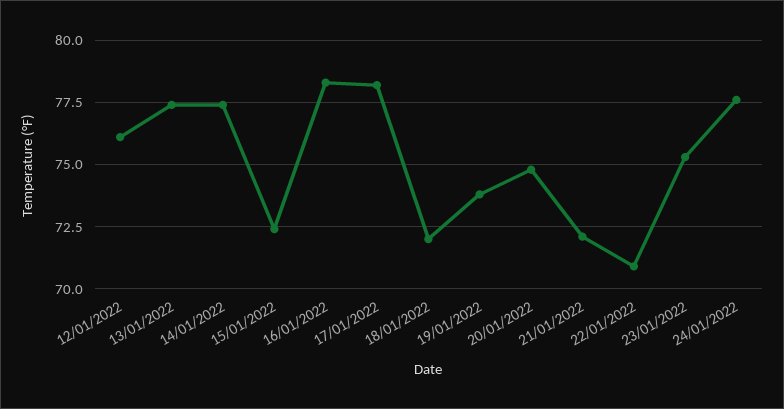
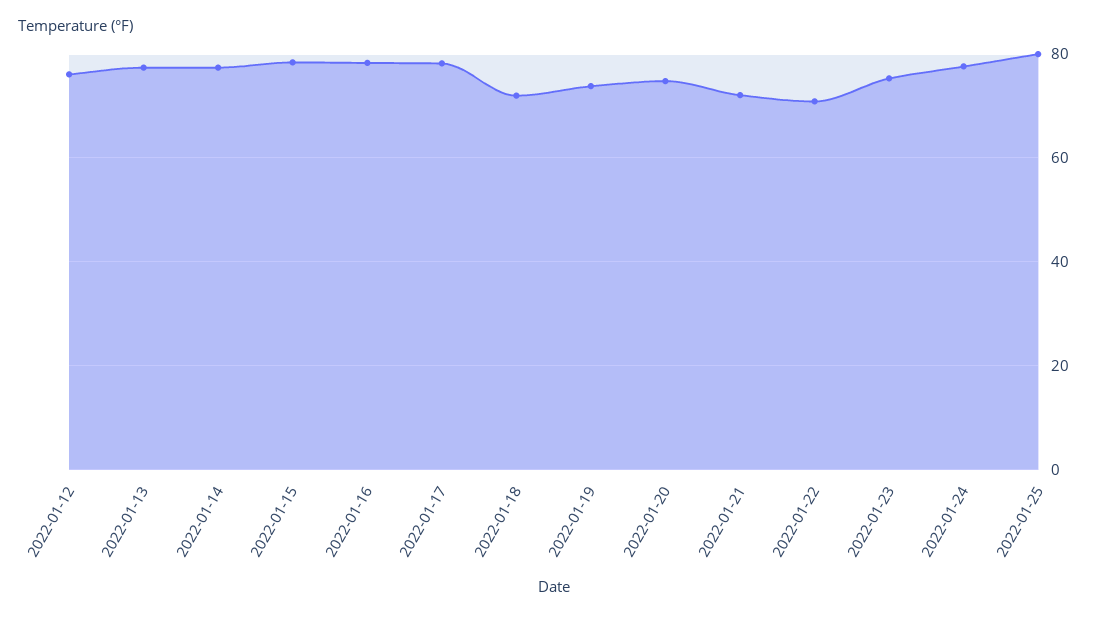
15/01/2022: 72.5 -> 78
2022-01-25: none -> 80

